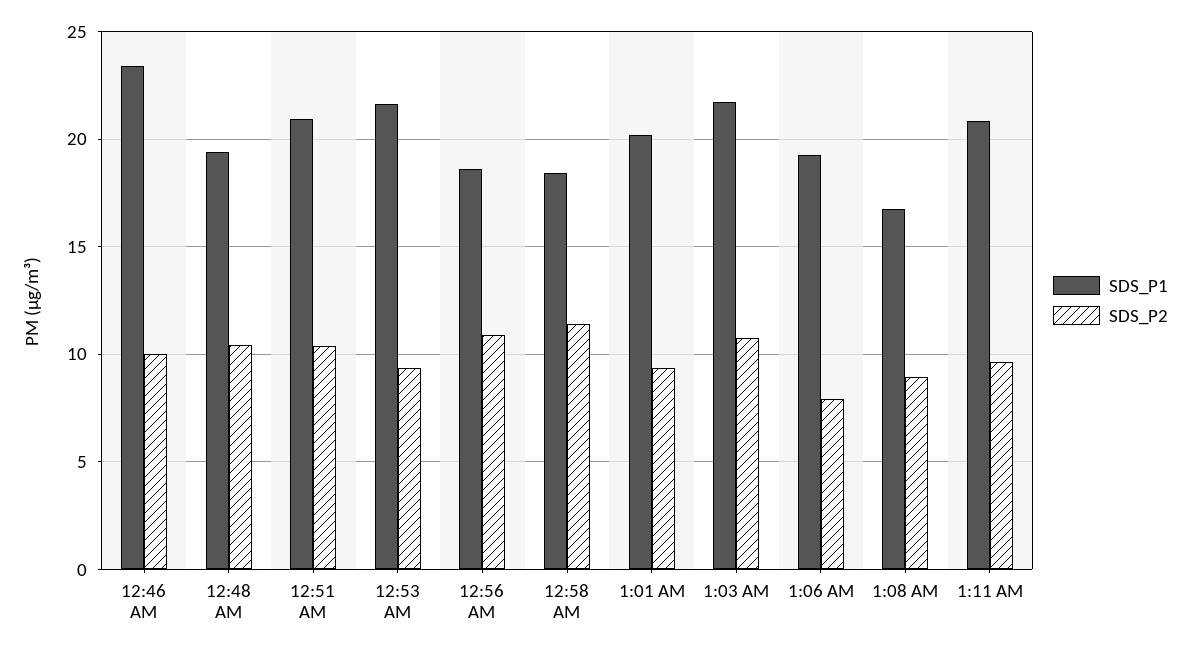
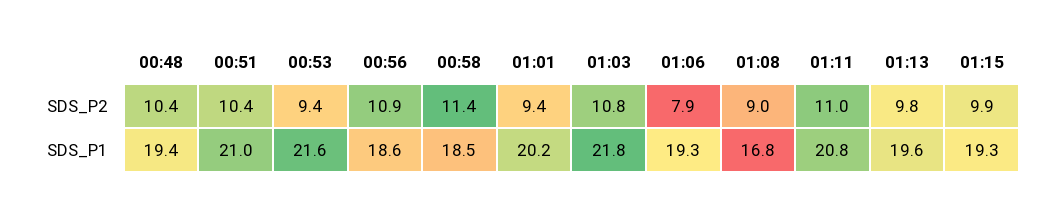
SDS_P1, 12:46 AM: 23.5 -> none
SDS_P2, 12:46 AM: 10 -> none
SDS_P2, 1:11 AM: 9.5 -> 11
SDS_P2, 01:13: none -> 9.8
SDS_P2, 01:15: none -> 9.9
SDS_P1, 01:13: none -> 19.6
SDS_P1, 01:15: none -> 19.3

